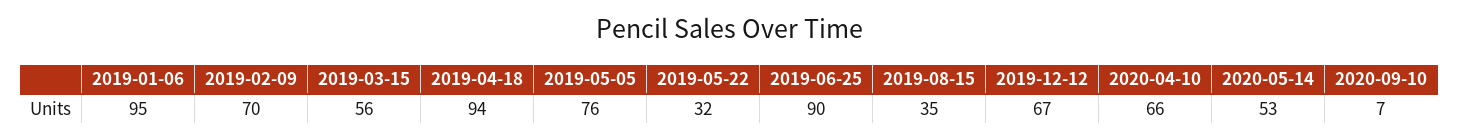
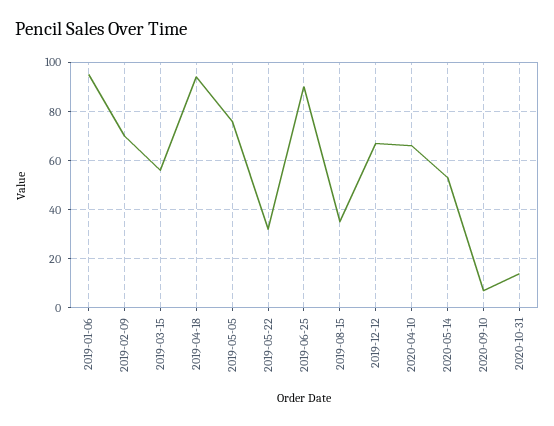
2020-10-31: none -> 15

